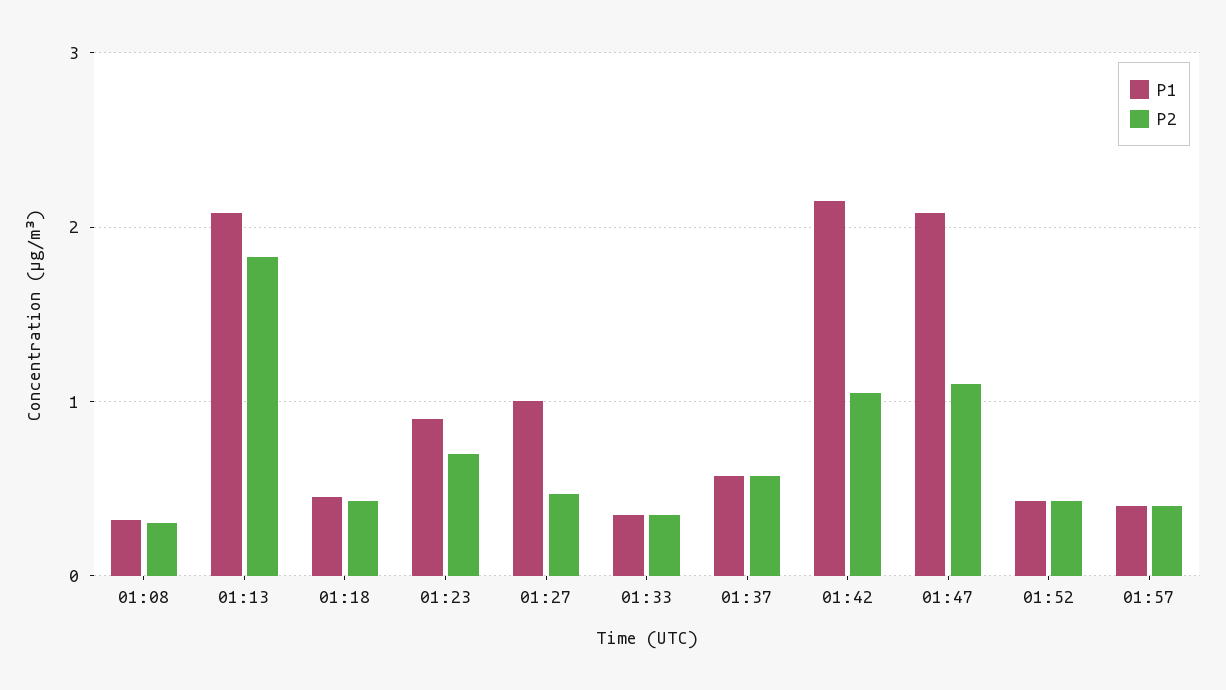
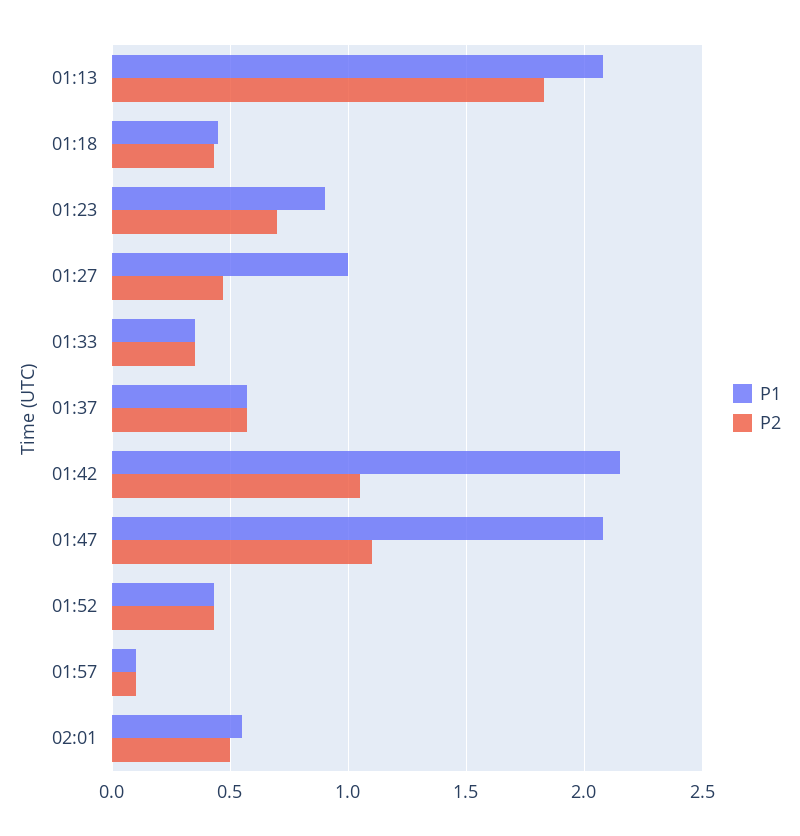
P1, 01:08: 0.3 -> none
P2, 01:08: 0.3 -> none
P1, 01:57: 0.4 -> 0.1
P2, 01:57: 0.4 -> 0.1
P1, 02:01: none -> 0.55
P2, 02:01: none -> 0.5

